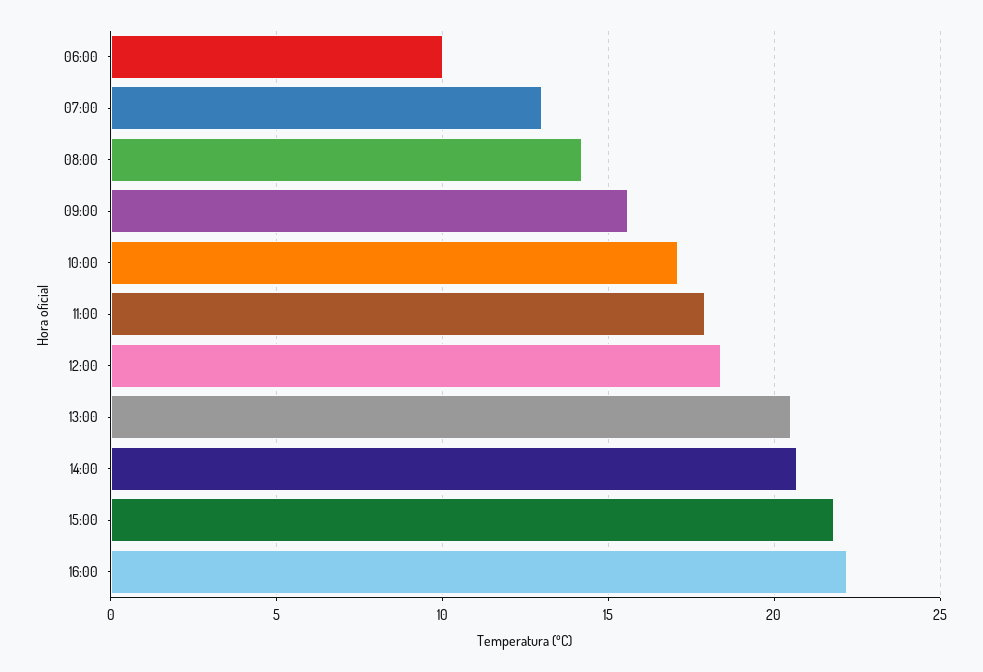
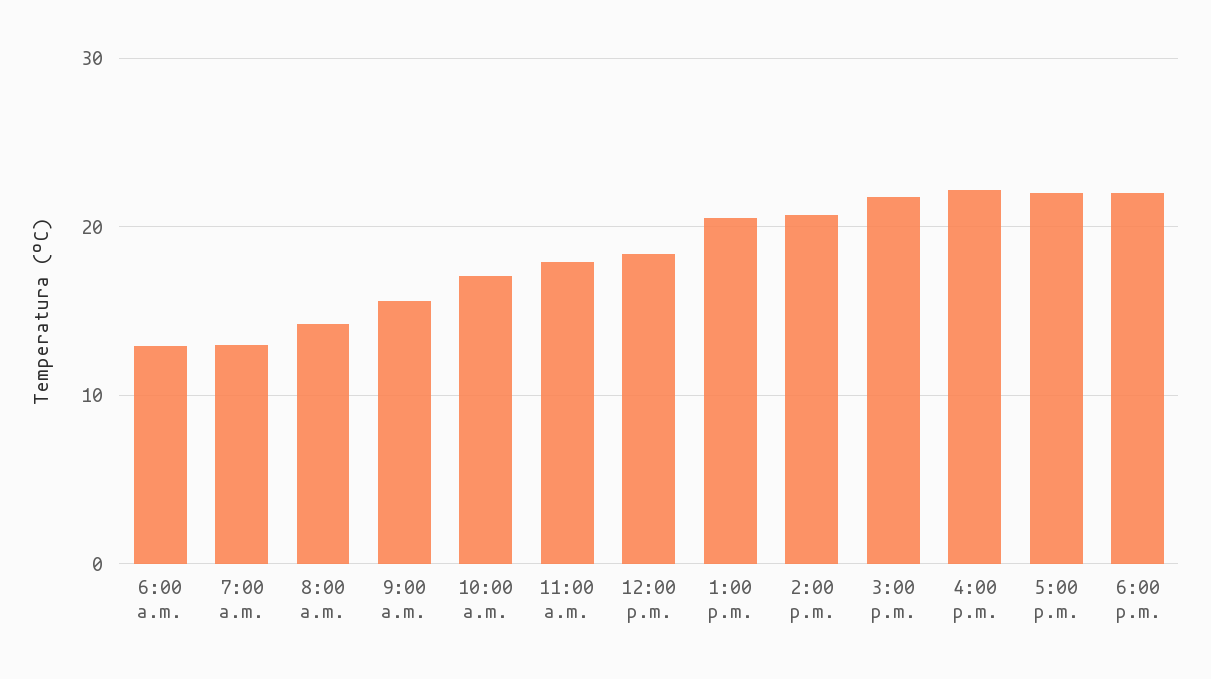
06:00: 10 -> 13
5:00 p.m.: none -> 22
6:00 p.m.: none -> 22

